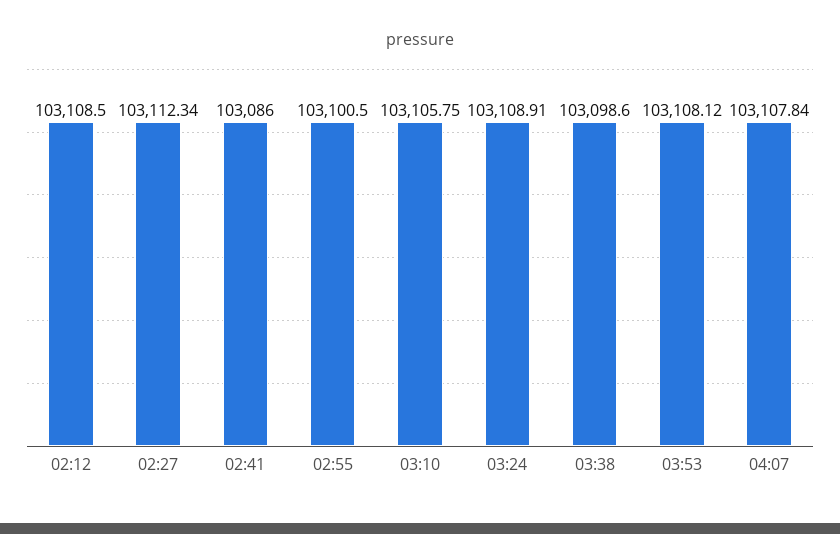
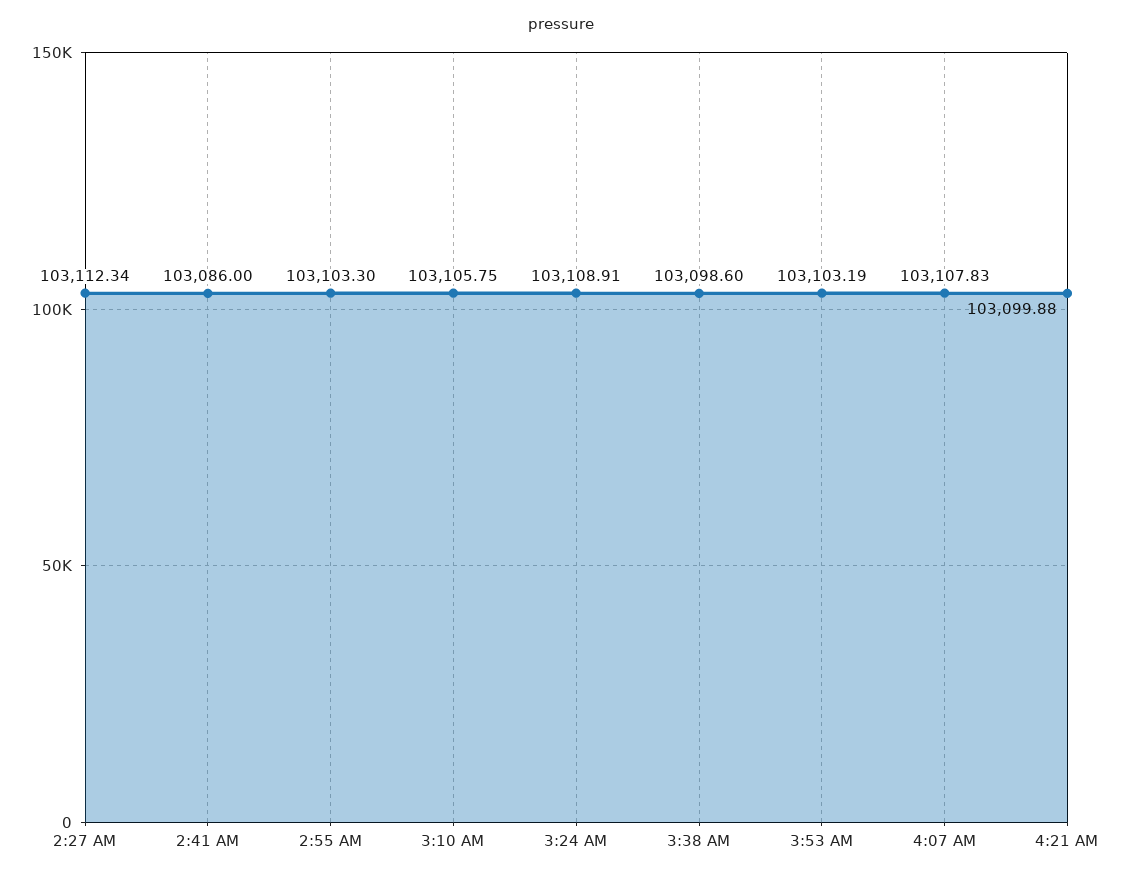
02:12: 103108.5 -> none
02:55: 103100.5 -> 103103.3
03:53: 103108.12 -> 103103.19
04:07: 103107.84 -> 103107.83
4:21 AM: none -> 103099.88

